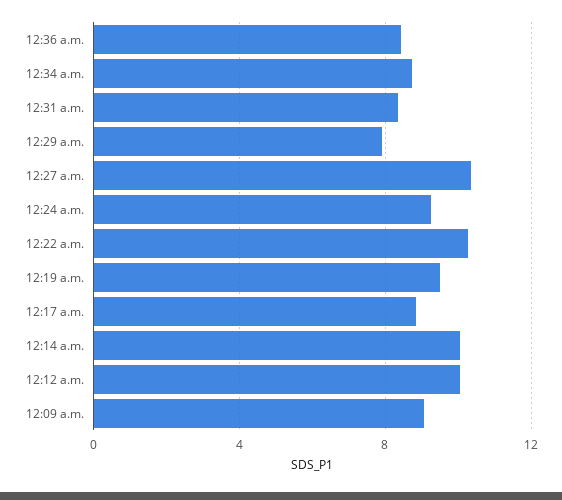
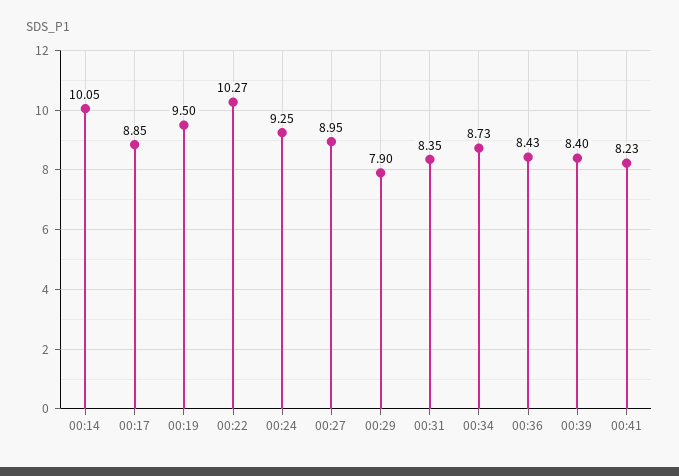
12:27 a.m.: 10.5 -> 8.95
12:12 a.m.: 10 -> none
12:09 a.m.: 9 -> none
00:39: none -> 8.4
00:41: none -> 8.23

